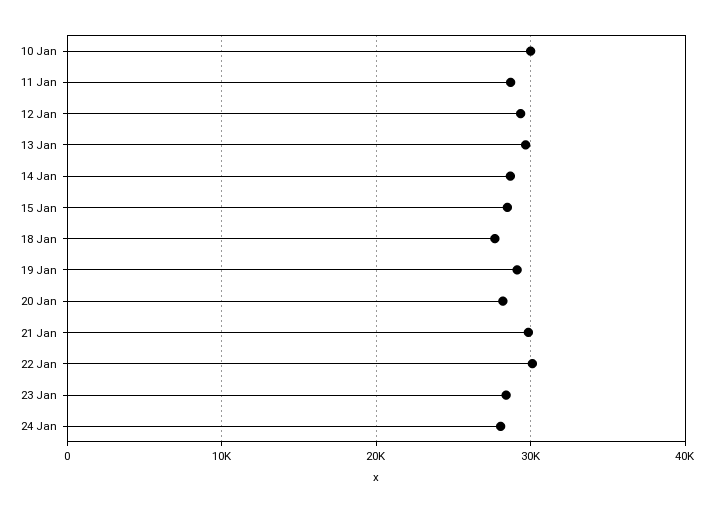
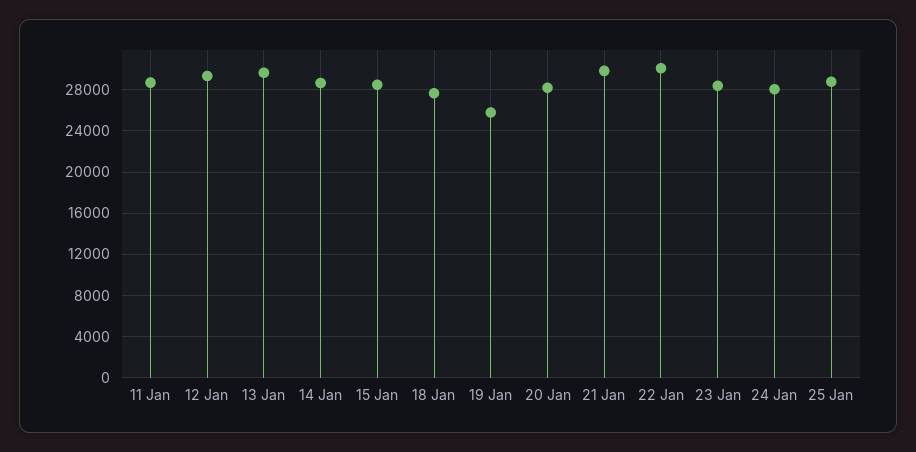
10 Jan: 30000 -> none
19 Jan: 29000 -> 26000
25 Jan: none -> 29000

